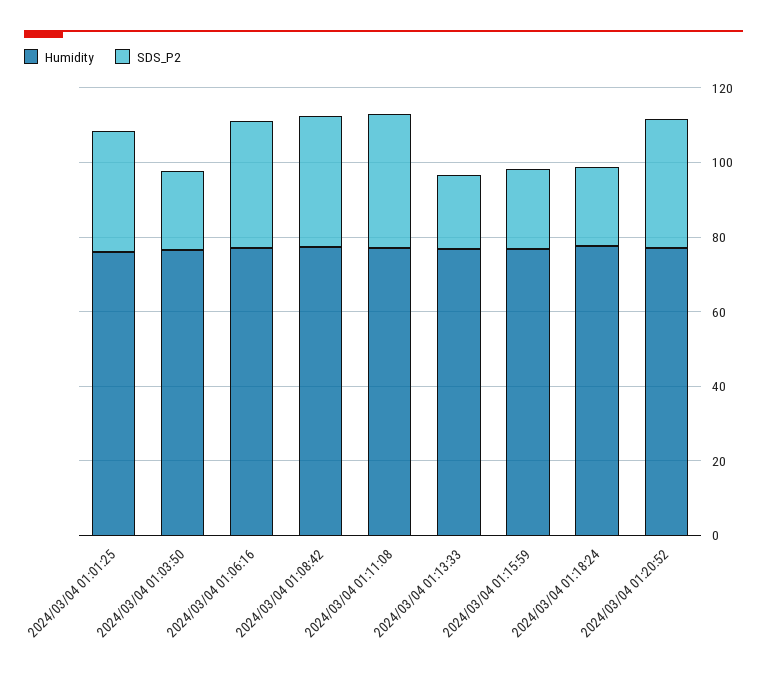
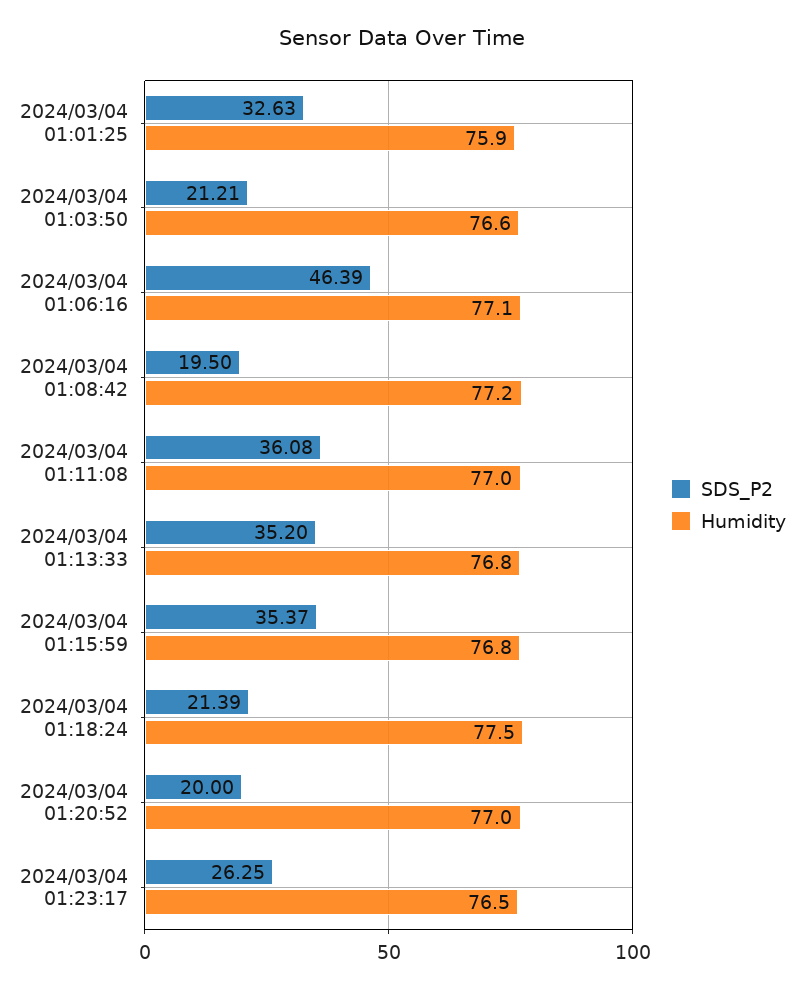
SDS_P2, 2024/03/04 01:06:16: 35 -> 46.39
SDS_P2, 2024/03/04 01:08:42: 35 -> 19.5
SDS_P2, 2024/03/04 01:13:33: 20 -> 35.2
SDS_P2, 2024/03/04 01:15:59: 20 -> 35.37
SDS_P2, 2024/03/04 01:20:52: 35 -> 20
SDS_P2, 2024/03/04 01:23:17: none -> 26.25
Humidity, 2024/03/04 01:23:17: none -> 76.5

